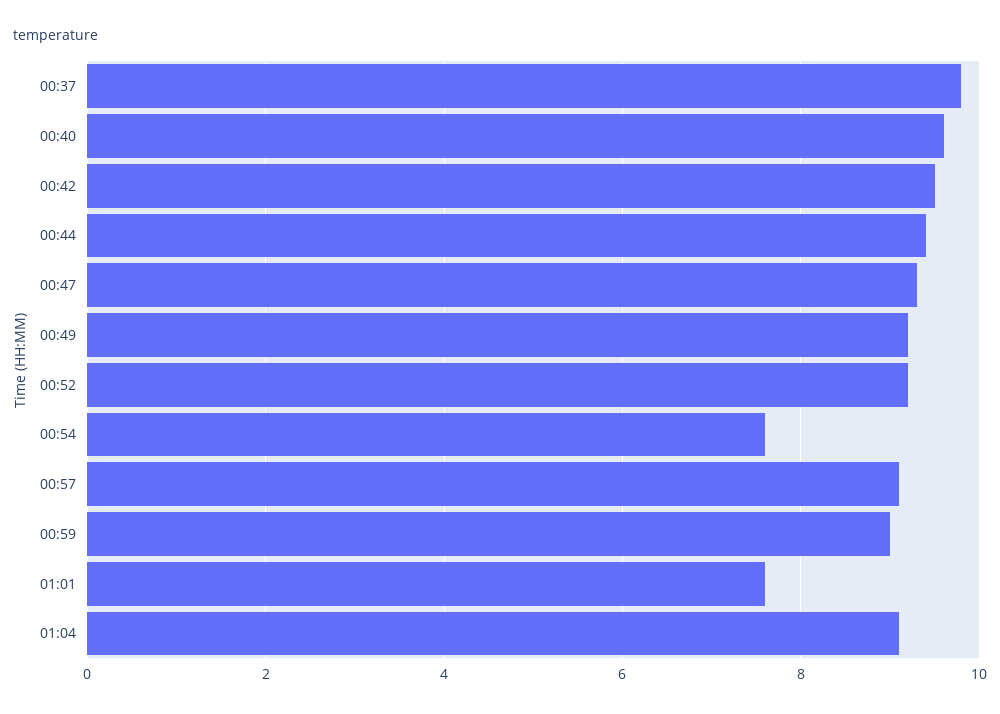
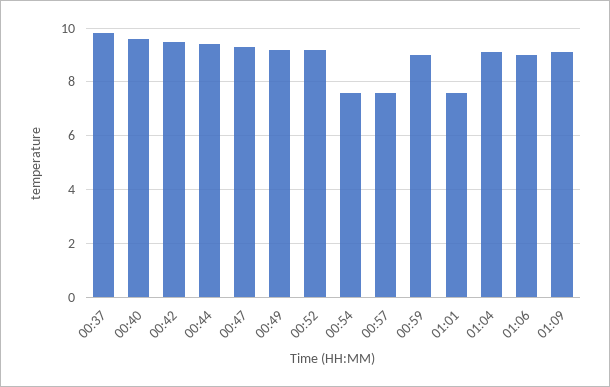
00:57: 9 -> 7.5
01:06: none -> 9
01:09: none -> 9

